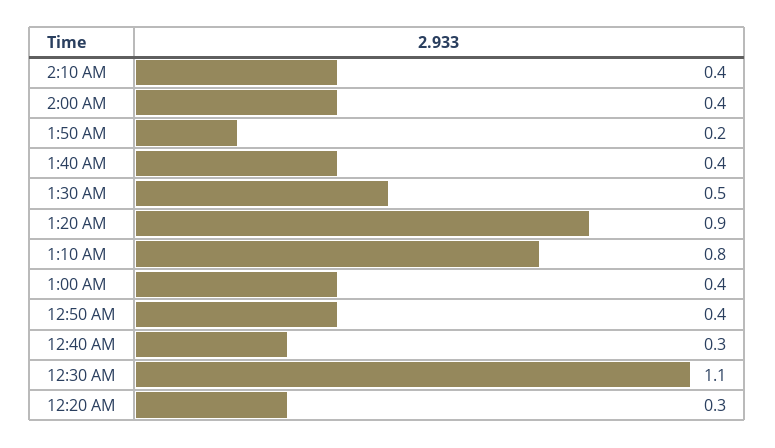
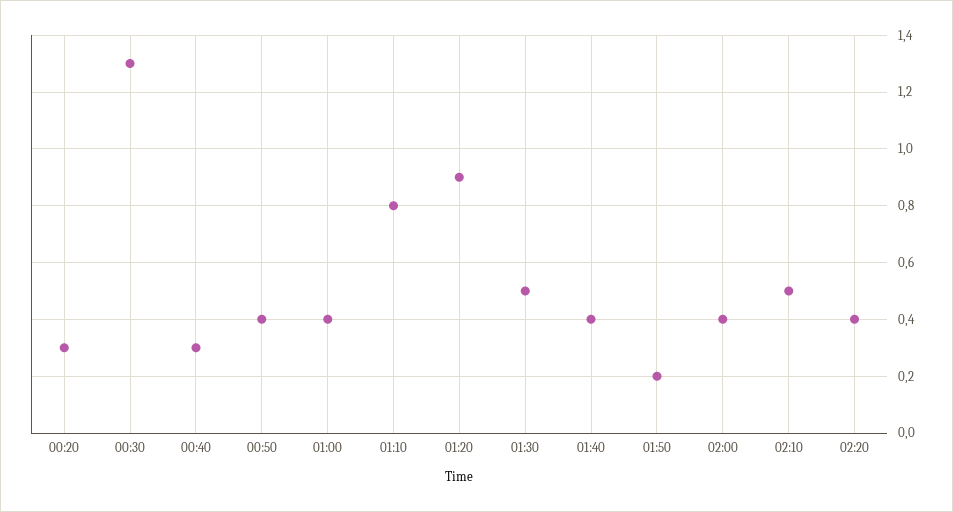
2:10 AM: 0.4 -> 0.5
12:30 AM: 1.1 -> 1.3
02:20: none -> 0.4

